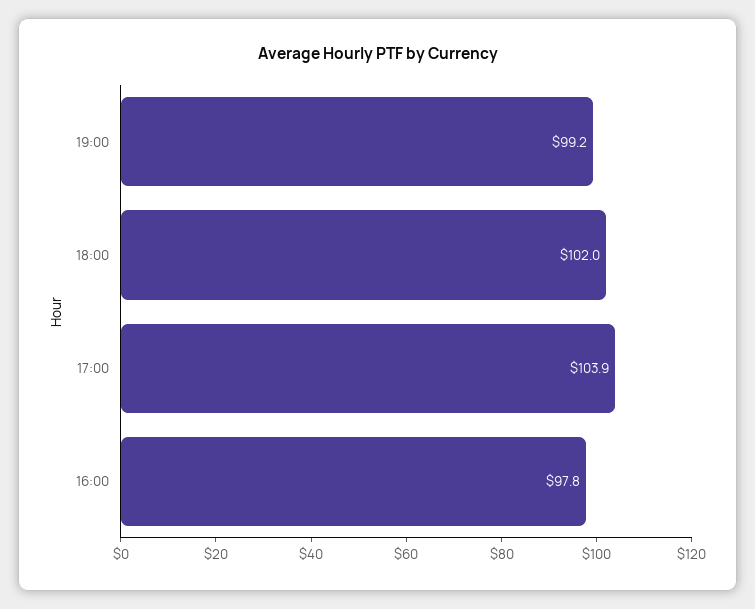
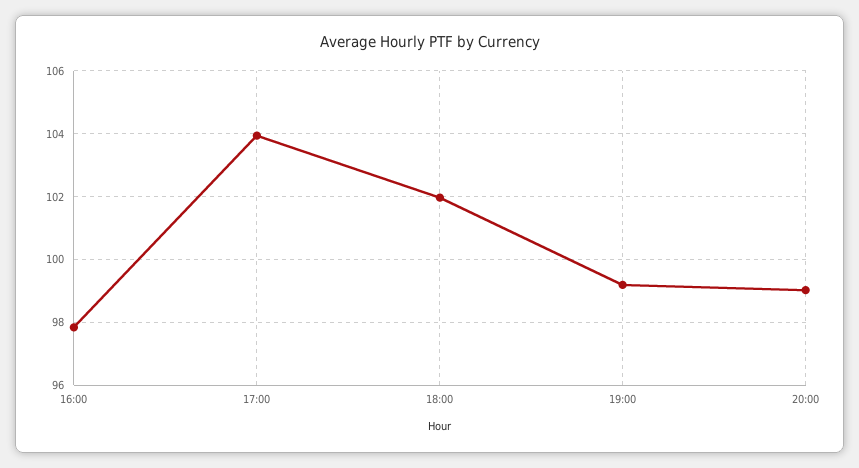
20:00: none -> 99

